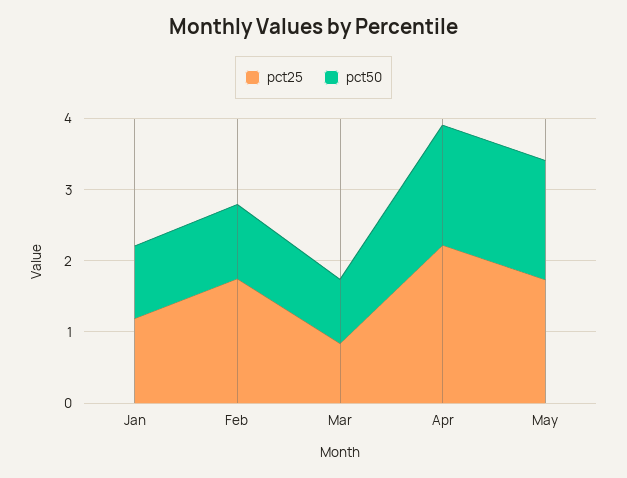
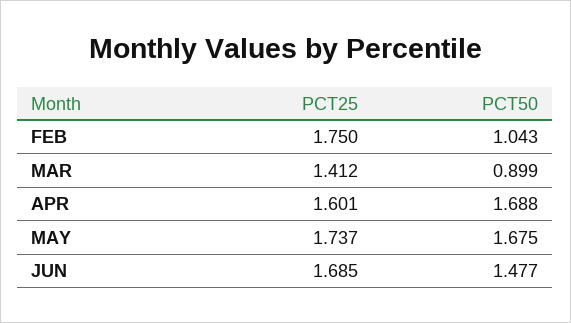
pct25, Jan: 1.2 -> none
pct50, Jan: 1 -> none
pct25, Mar: 0.8 -> 1.412
pct25, Apr: 2.2 -> 1.601
pct25, JUN: none -> 1.685
pct50, JUN: none -> 1.477

